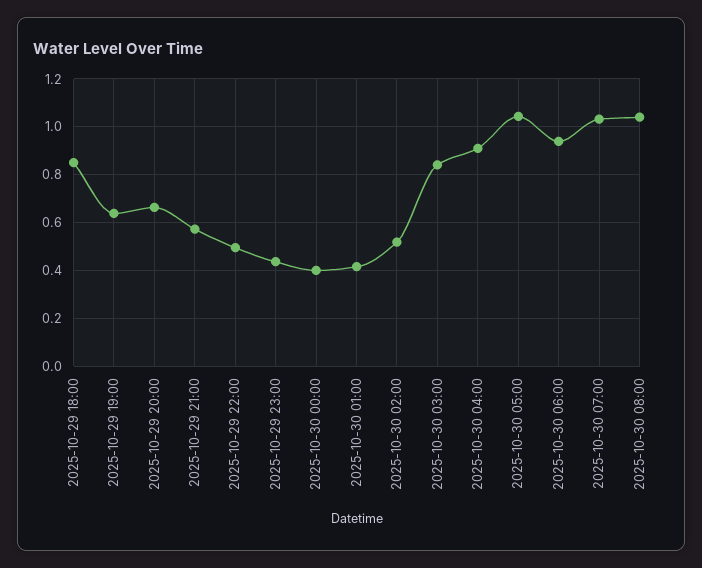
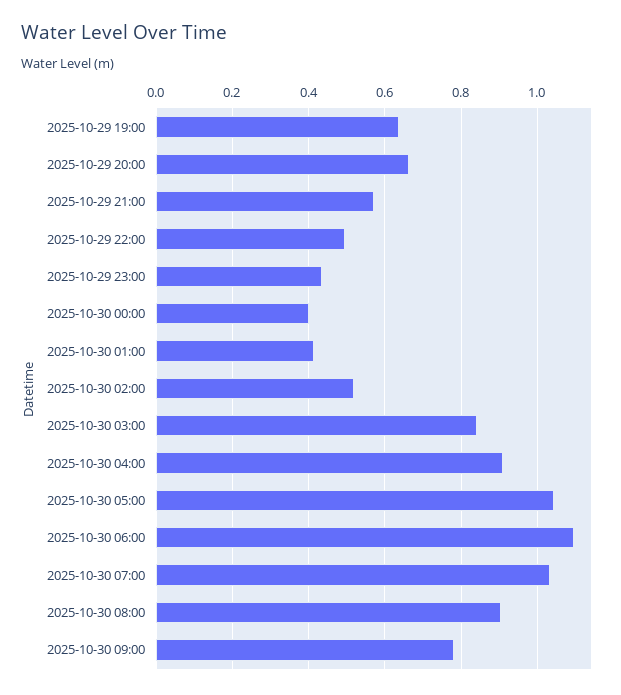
2025-10-29 18:00: 0.85 -> none
2025-10-30 06:00: 0.95 -> 1.1
2025-10-30 08:00: 1.05 -> 0.9
2025-10-30 09:00: none -> 0.78

